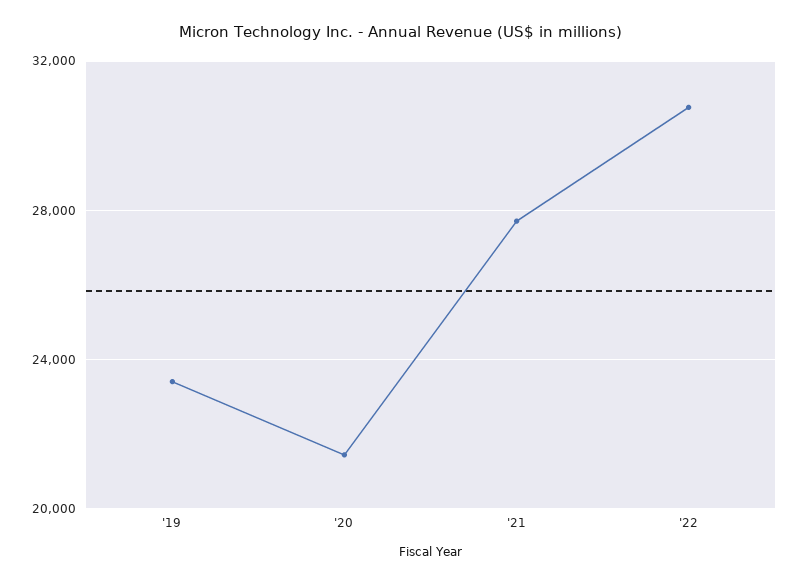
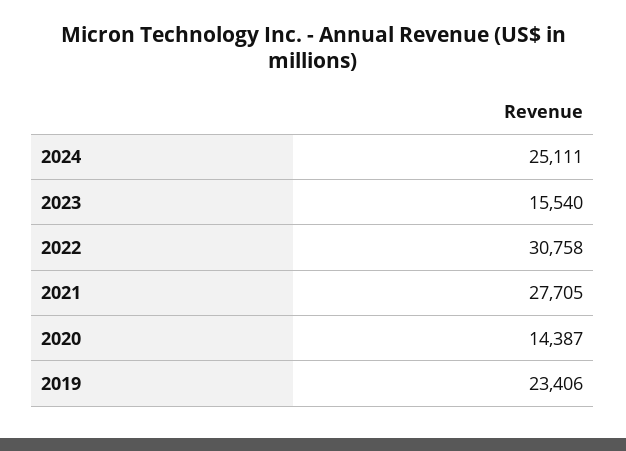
'20: 21500 -> 14387
2024: none -> 25111
2023: none -> 15540

